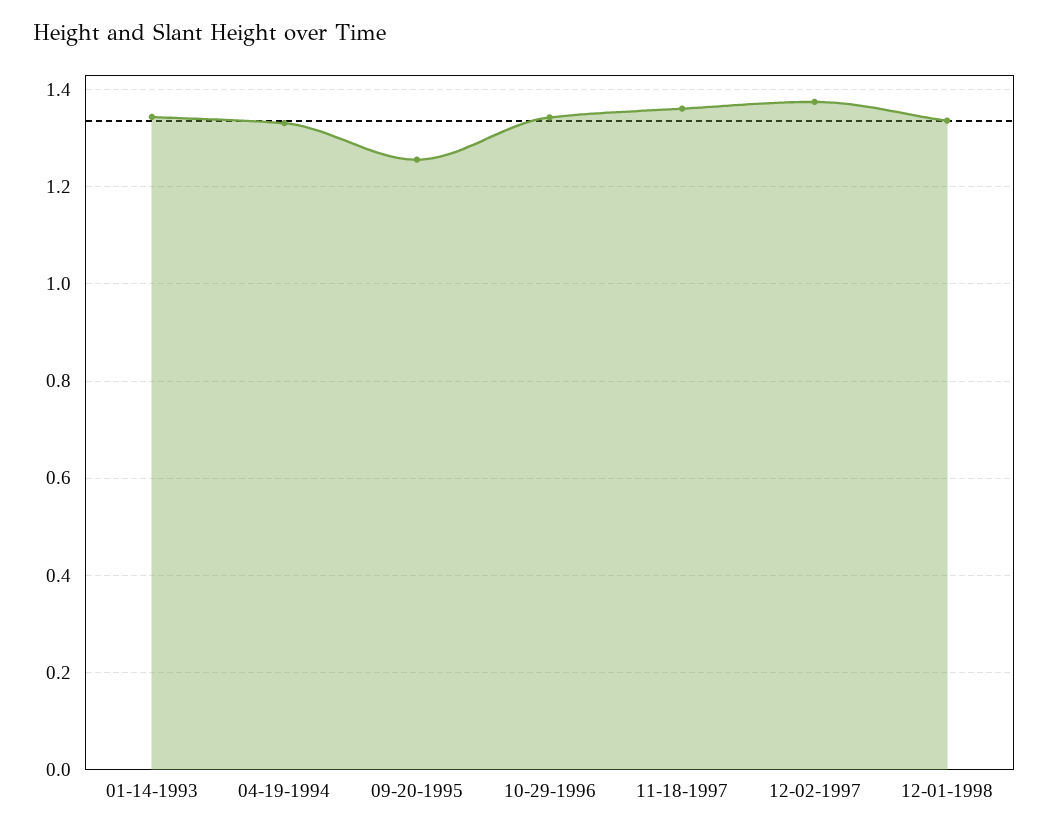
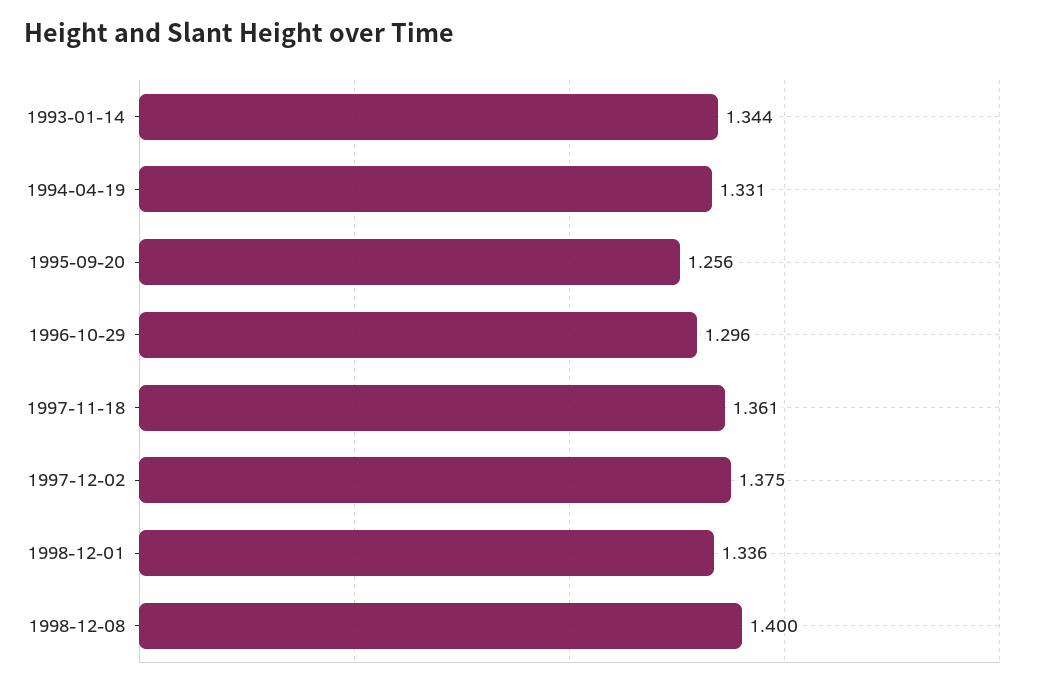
10-29-1996: 1.34 -> 1.296
1998-12-08: none -> 1.4

